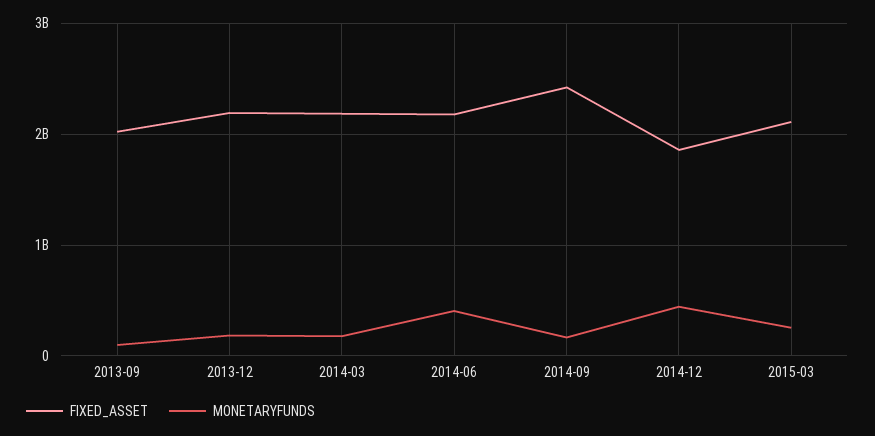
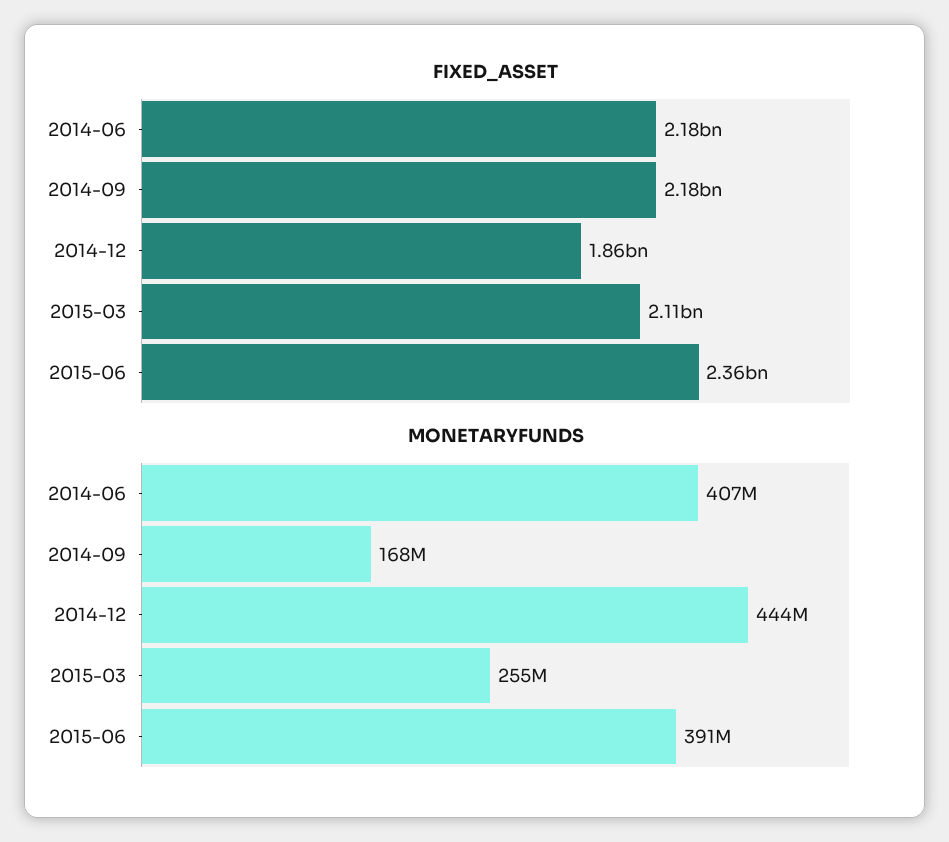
FIXED_ASSET, 2013-09: 2000000000 -> none
MONETARYFUNDS, 2013-09: 100000000 -> none
FIXED_ASSET, 2013-12: 2200000000 -> none
MONETARYFUNDS, 2013-12: 200000000 -> none
FIXED_ASSET, 2014-03: 2200000000 -> none
MONETARYFUNDS, 2014-03: 200000000 -> none
FIXED_ASSET, 2014-09: 2400000000 -> 2180000000
FIXED_ASSET, 2015-06: none -> 2360000000
MONETARYFUNDS, 2015-06: none -> 391000000

